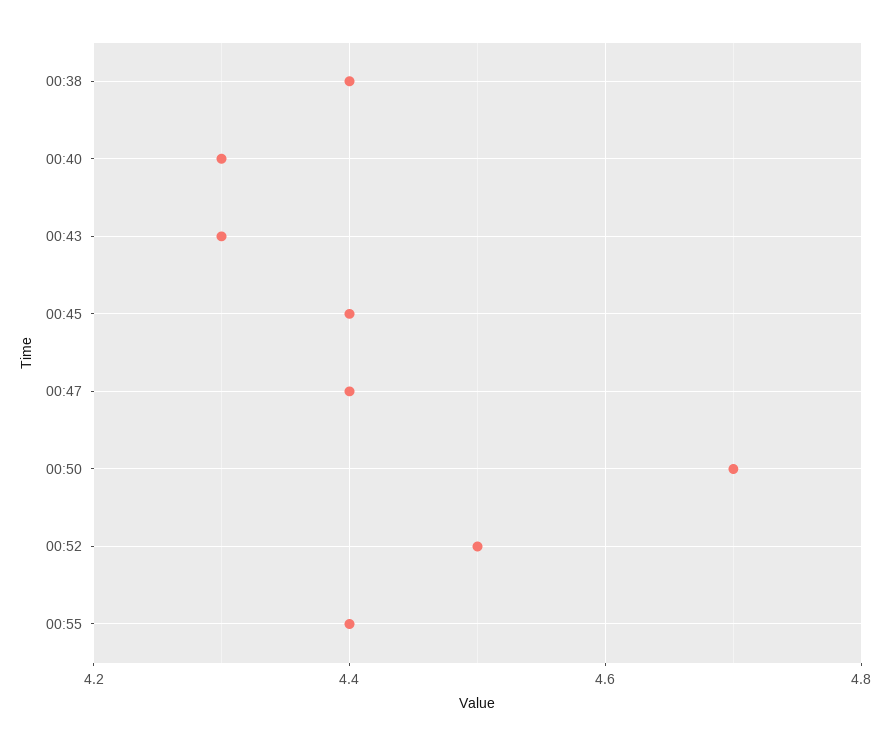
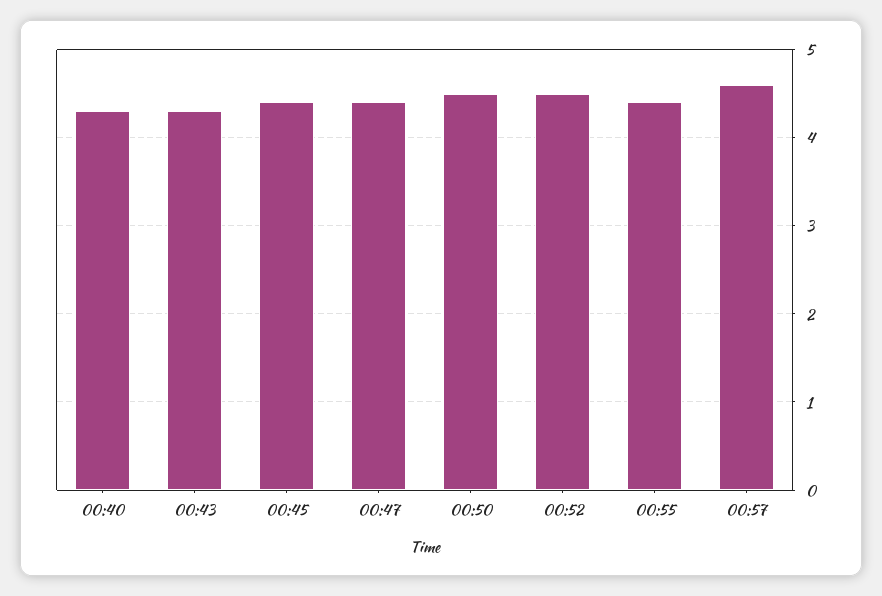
00:38: 4.4 -> none
00:50: 4.7 -> 4.5
00:57: none -> 4.6

